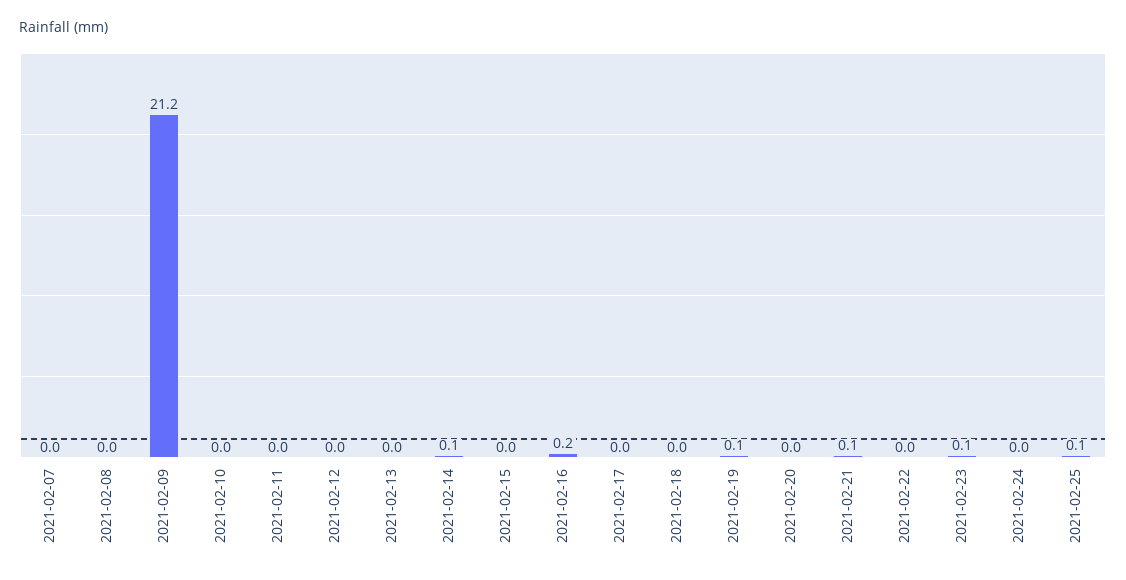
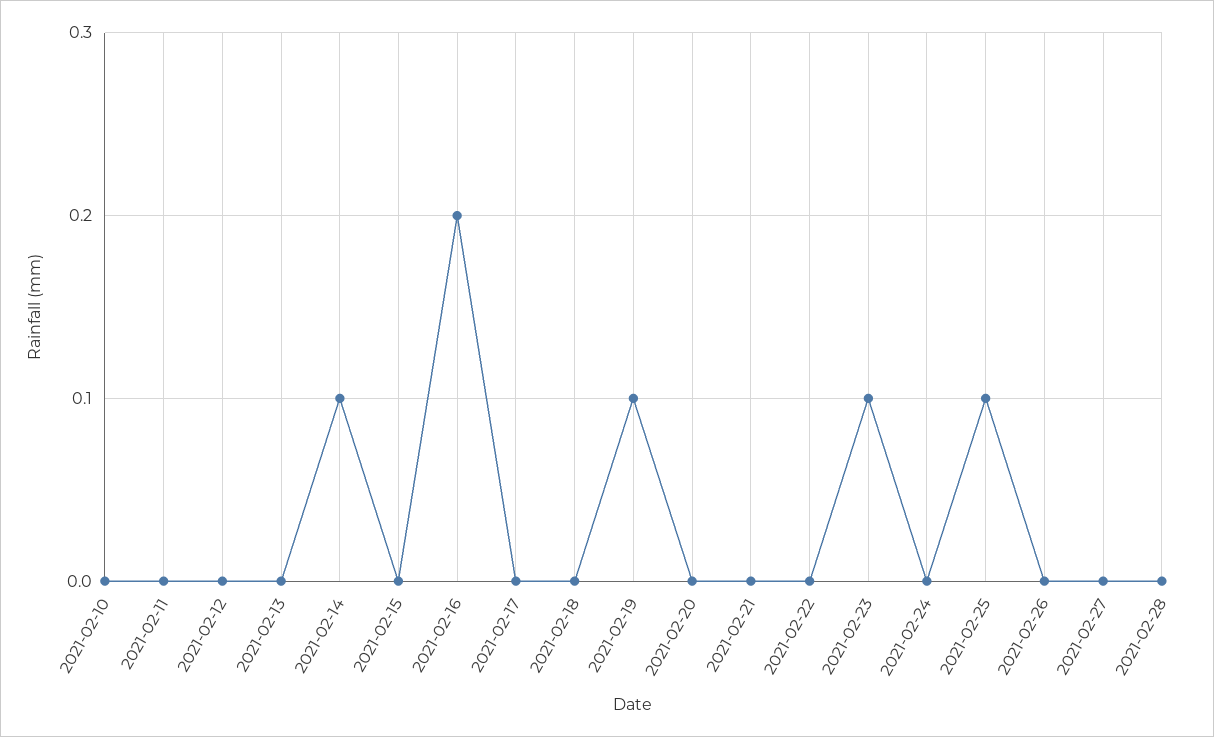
2021-02-07: 0 -> none
2021-02-08: 0 -> none
2021-02-09: 21.2 -> none
2021-02-21: 0.1 -> 0
2021-02-26: none -> 0
2021-02-27: none -> 0
2021-02-28: none -> 0

